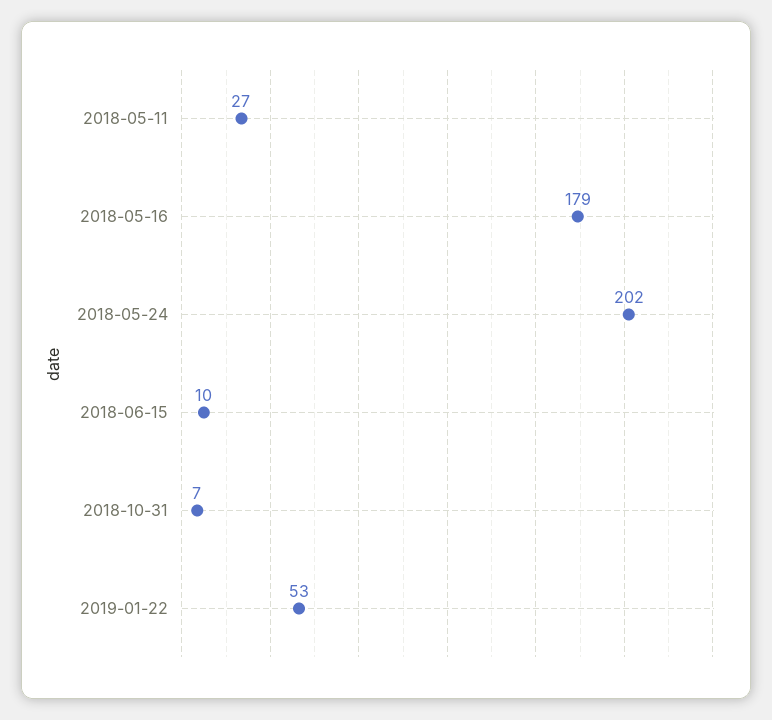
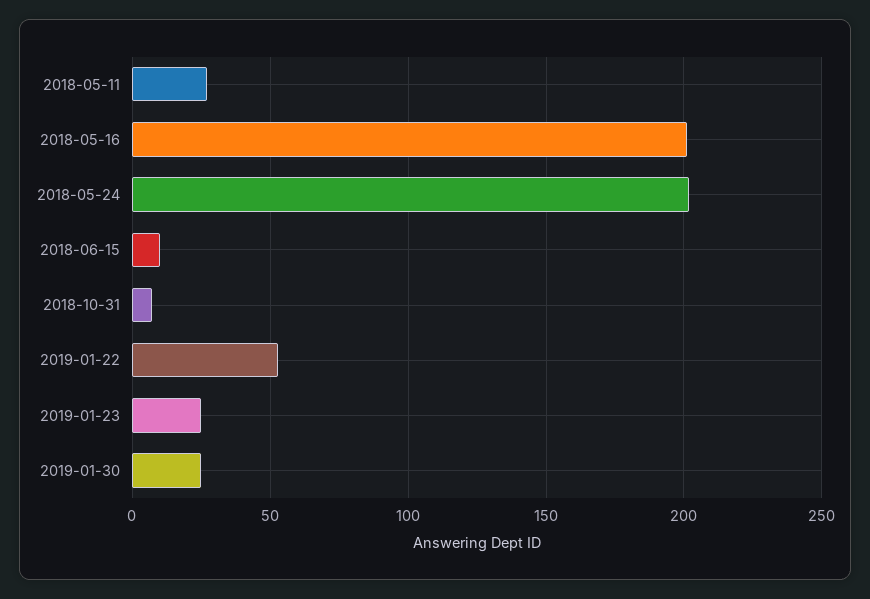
2018-05-16: 179 -> 200
2019-01-23: none -> 25
2019-01-30: none -> 25

